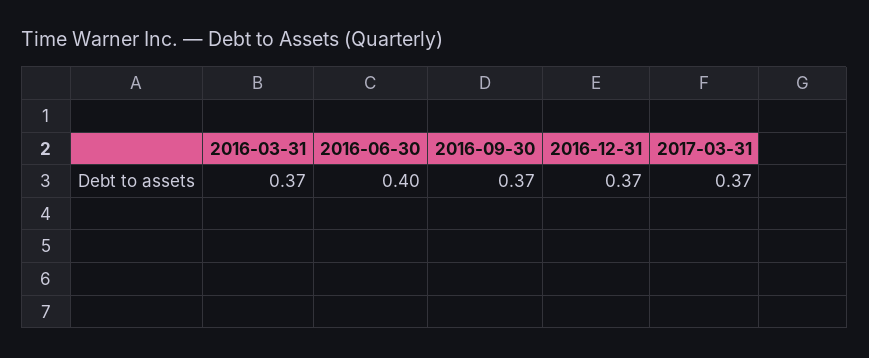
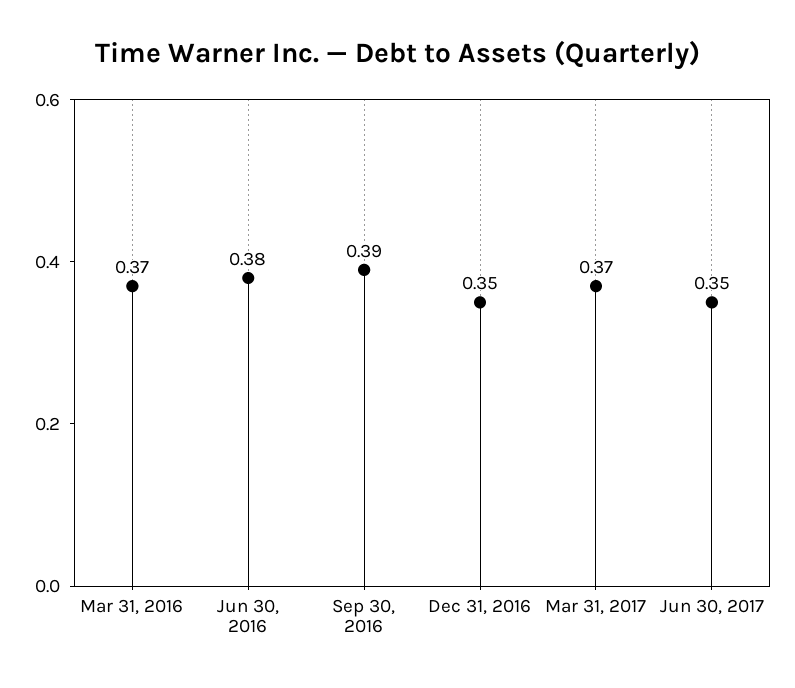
2016-06-30: 0.4 -> 0.38
2016-09-30: 0.37 -> 0.39
2016-12-31: 0.37 -> 0.35
Jun 30, 2017: none -> 0.35

